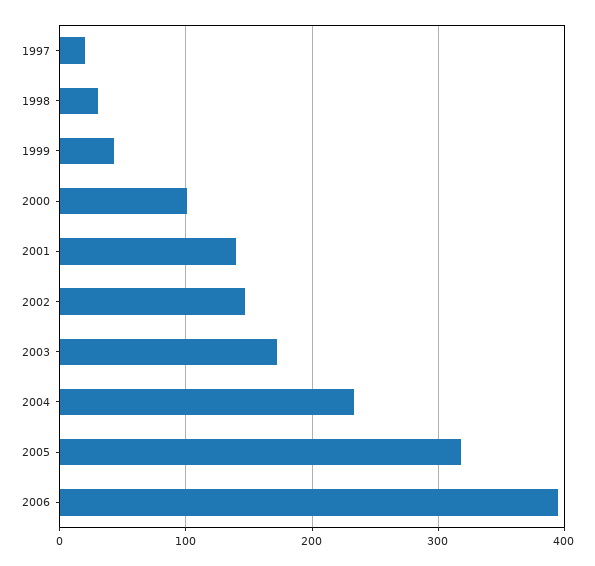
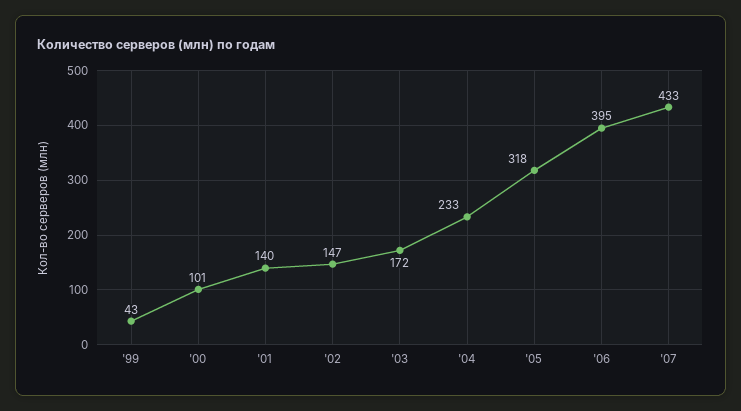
1997: 20 -> none
1998: 30 -> none
'07: none -> 433

